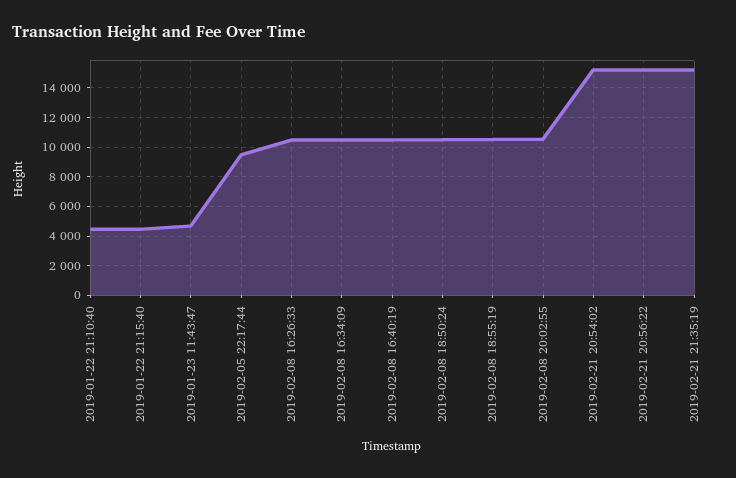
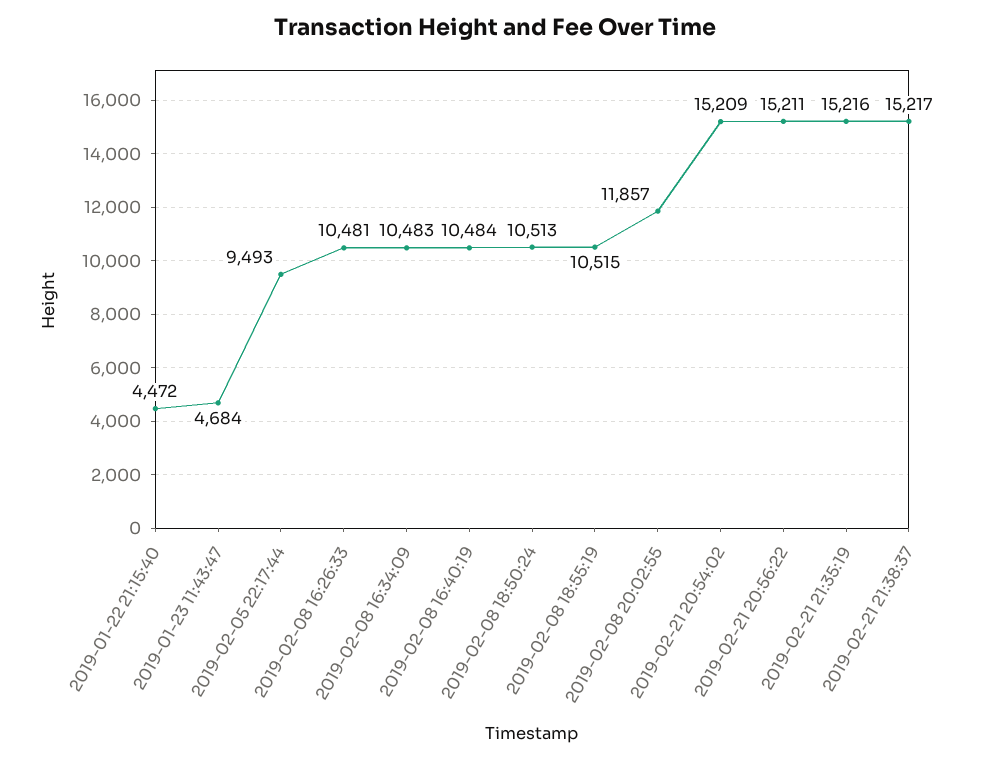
2019-01-22 21:10:40: 4500 -> none
2019-02-08 20:02:55: 10500 -> 11857
2019-02-21 21:38:37: none -> 15217

